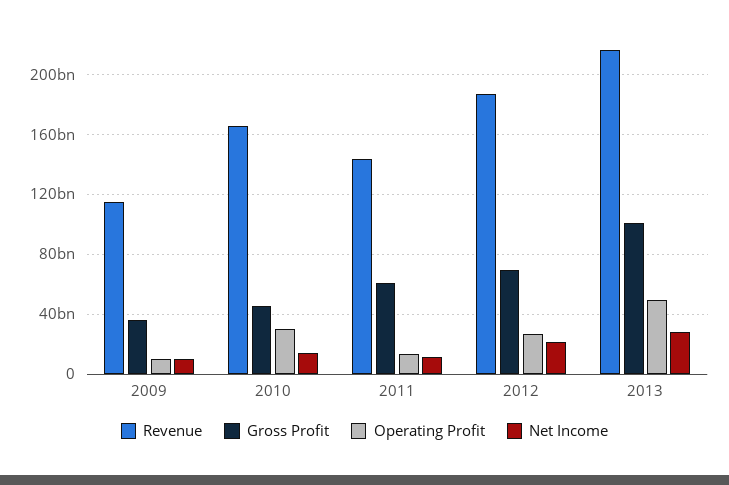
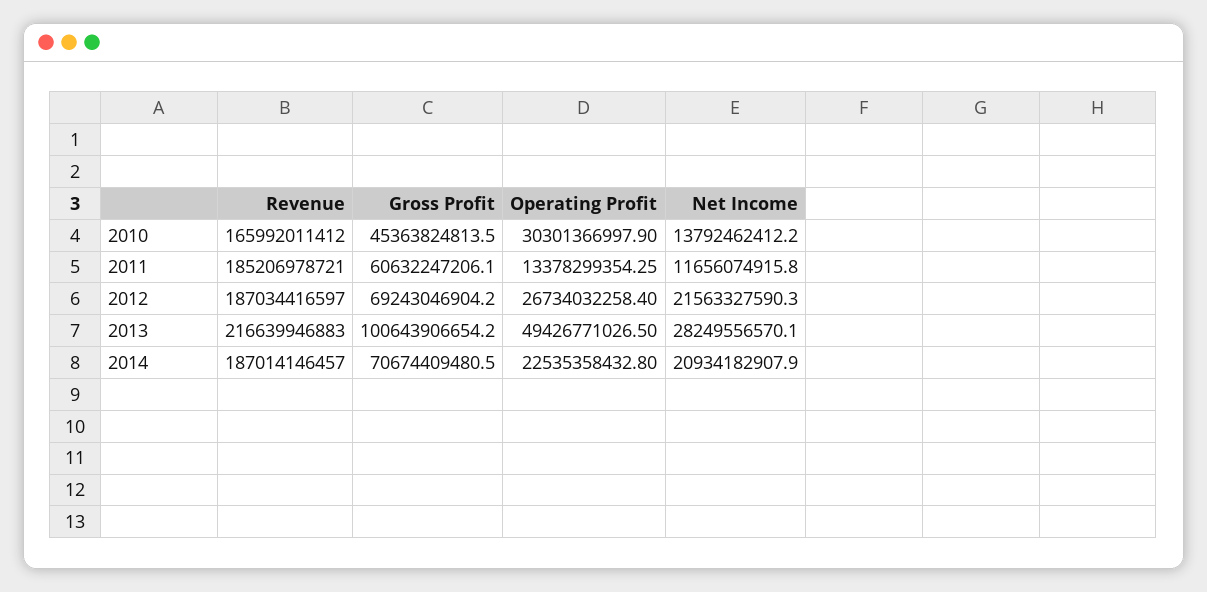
Revenue, 2009: 115000000000 -> none
Gross Profit, 2009: 35000000000 -> none
Operating Profit, 2009: 10000000000 -> none
Net Income, 2009: 10000000000 -> none
Revenue, 2011: 145000000000 -> 185206978721
Revenue, 2014: none -> 187014146457
Gross Profit, 2014: none -> 70674409480.5
Operating Profit, 2014: none -> 22535358432.8
Net Income, 2014: none -> 20934182907.9

